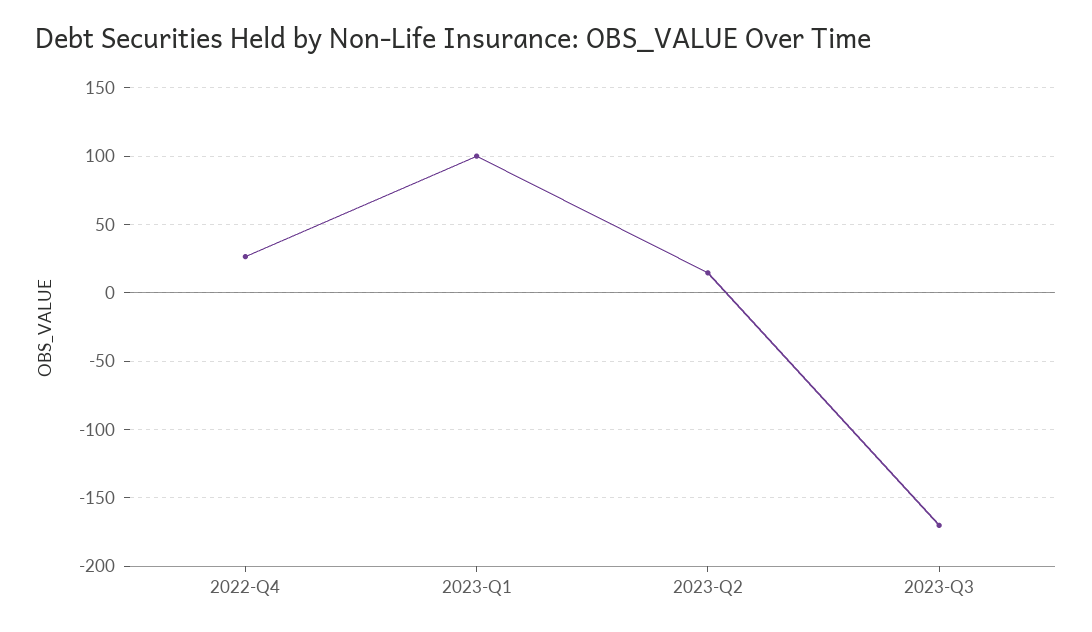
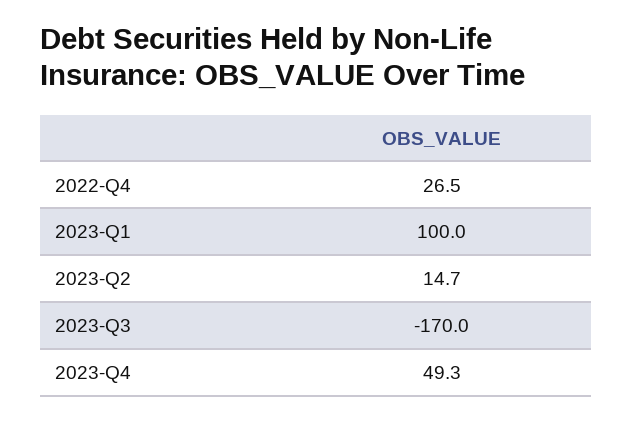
2023-Q4: none -> 49.3

